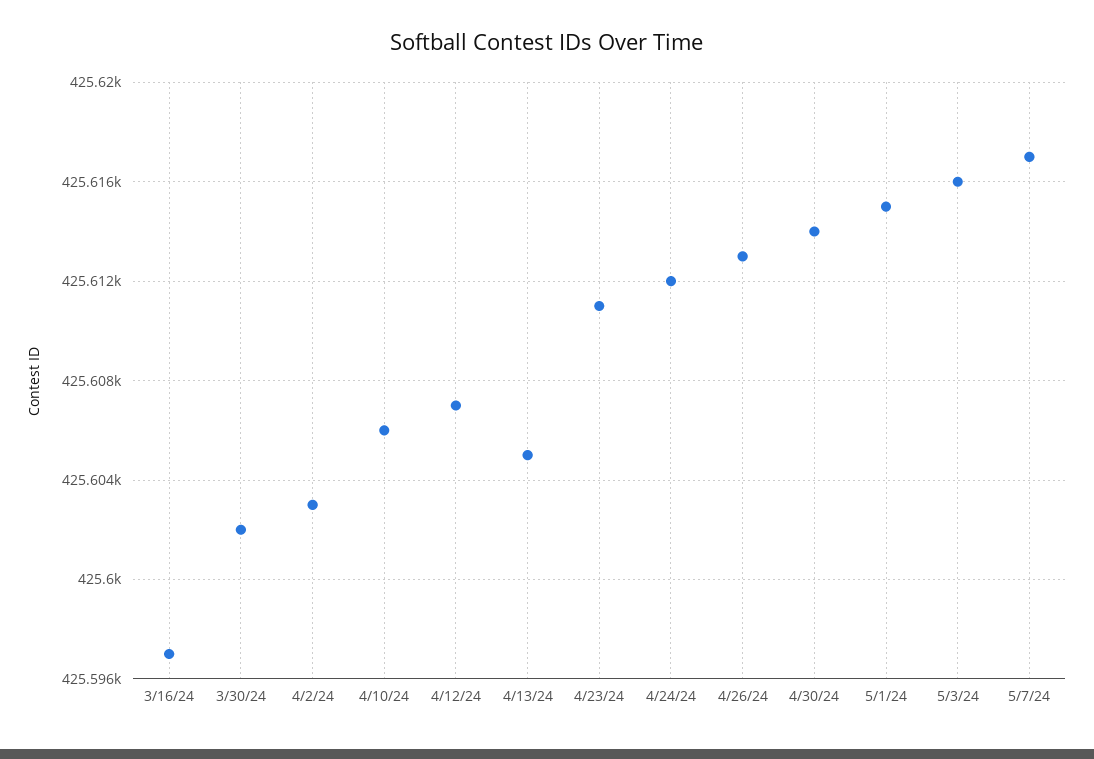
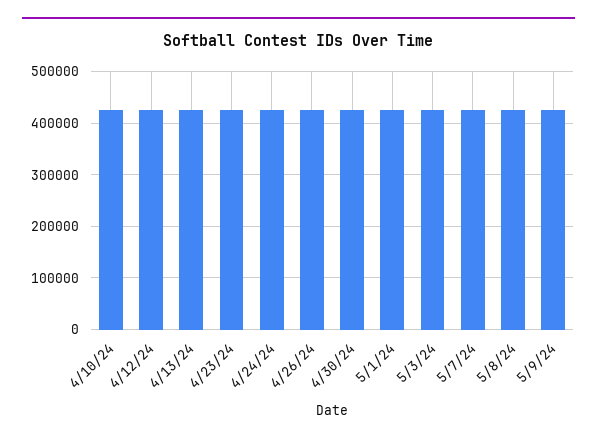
3/16/24: 425597 -> none
3/30/24: 425602 -> none
4/2/24: 425603 -> none
5/8/24: none -> 420000
5/9/24: none -> 420000

